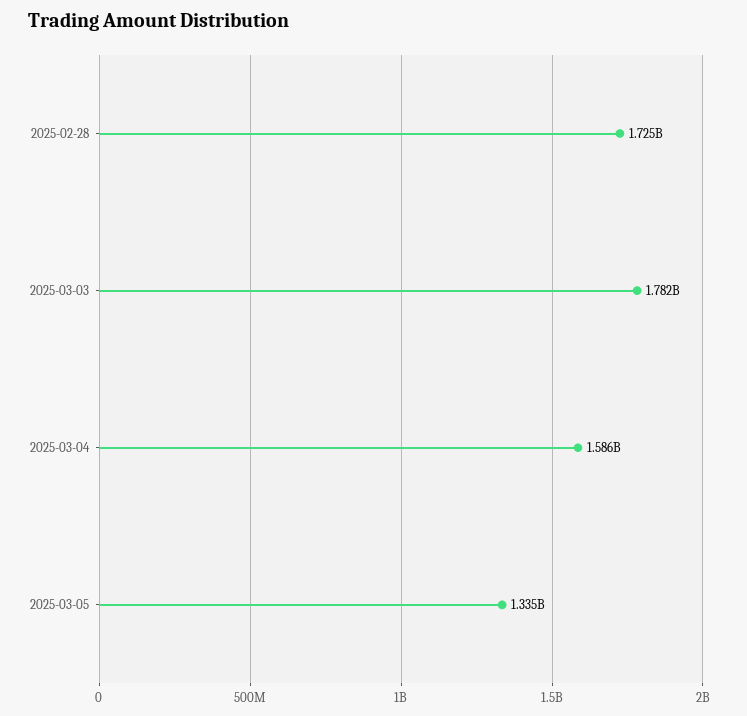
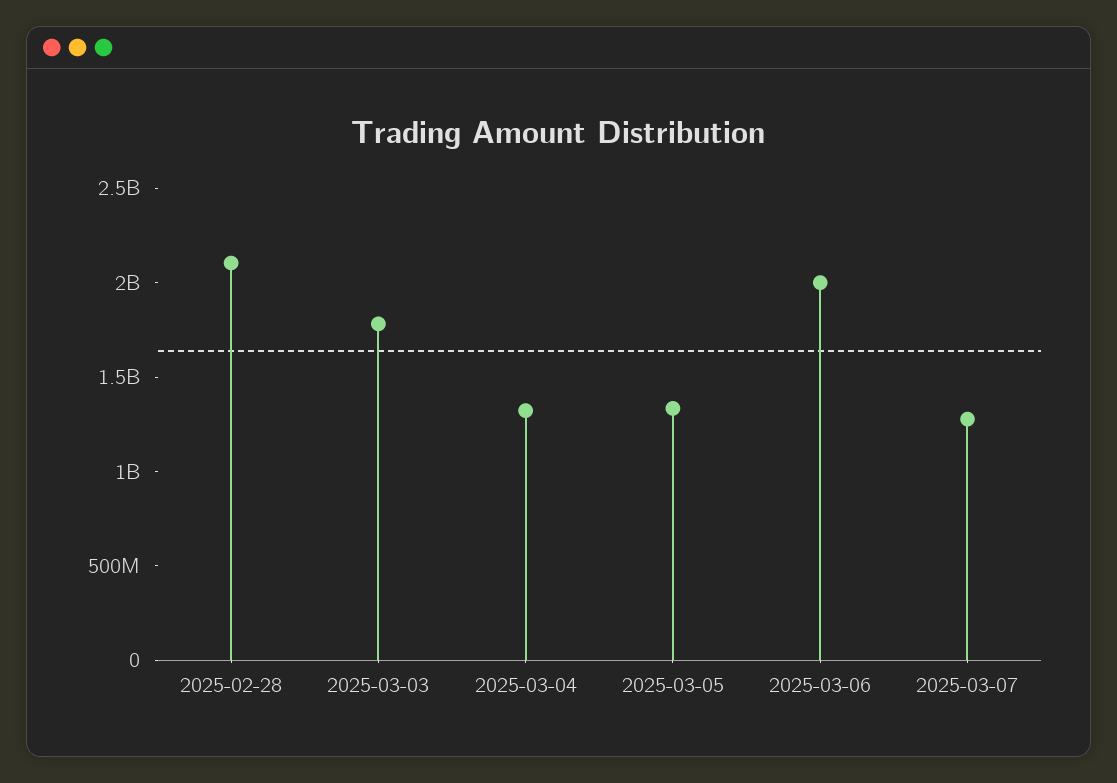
2025-02-28: 1725000000 -> 2100000000
2025-03-04: 1586000000 -> 1300000000
2025-03-06: none -> 2000000000
2025-03-07: none -> 1300000000

